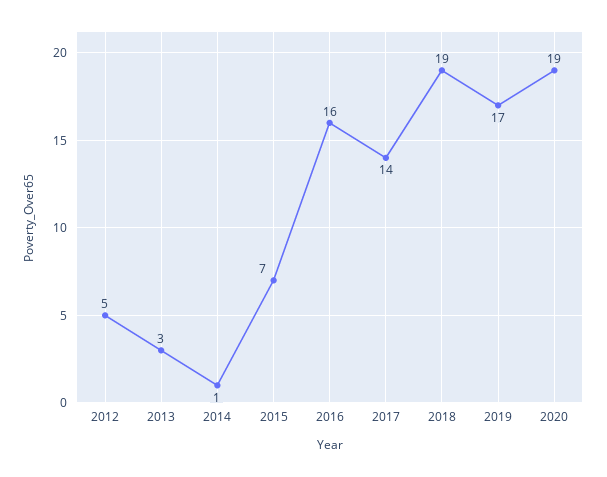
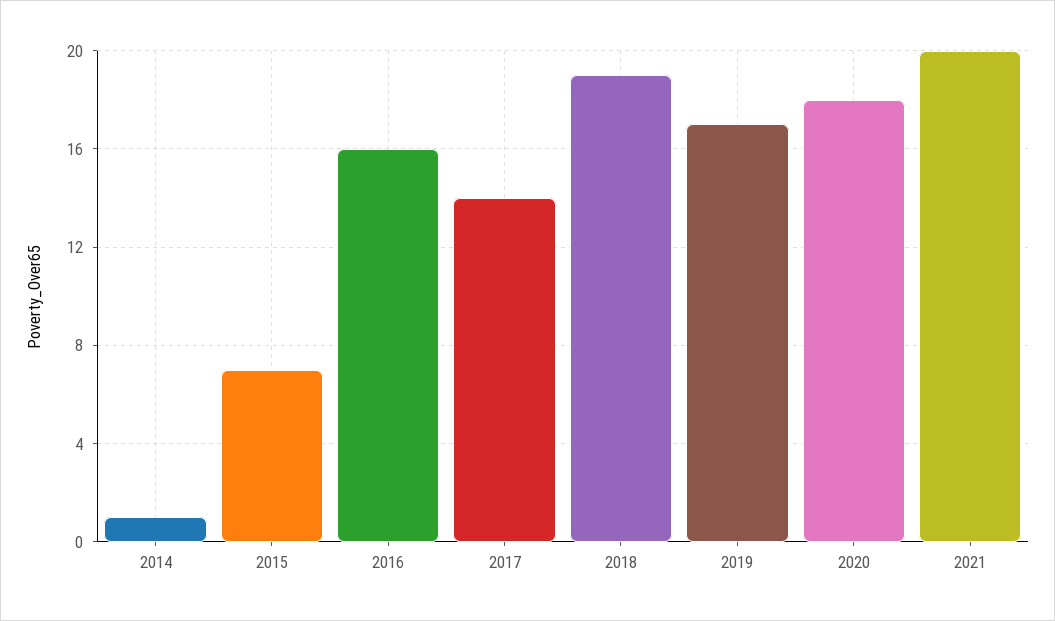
2012: 5 -> none
2013: 3 -> none
2020: 19 -> 18
2021: none -> 20

